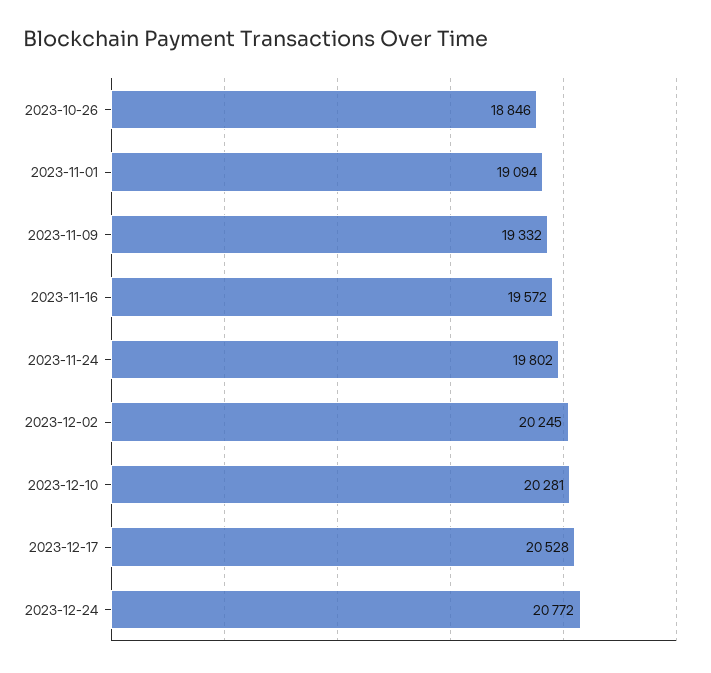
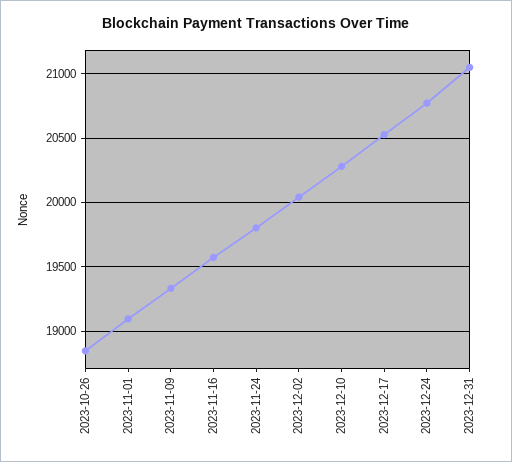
2023-12-02: 20245 -> 20050
2023-12-31: none -> 21050

